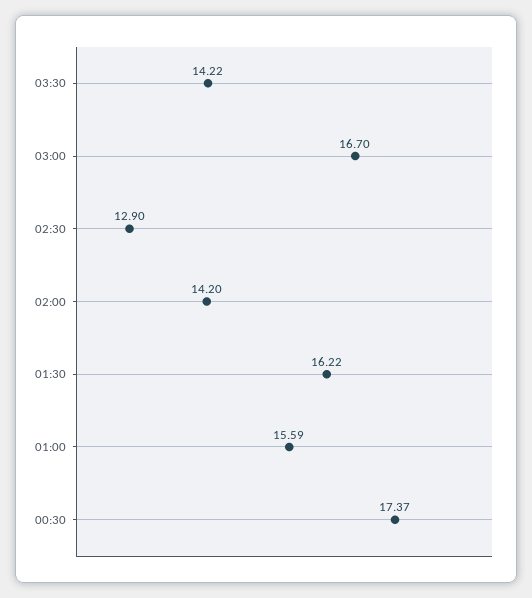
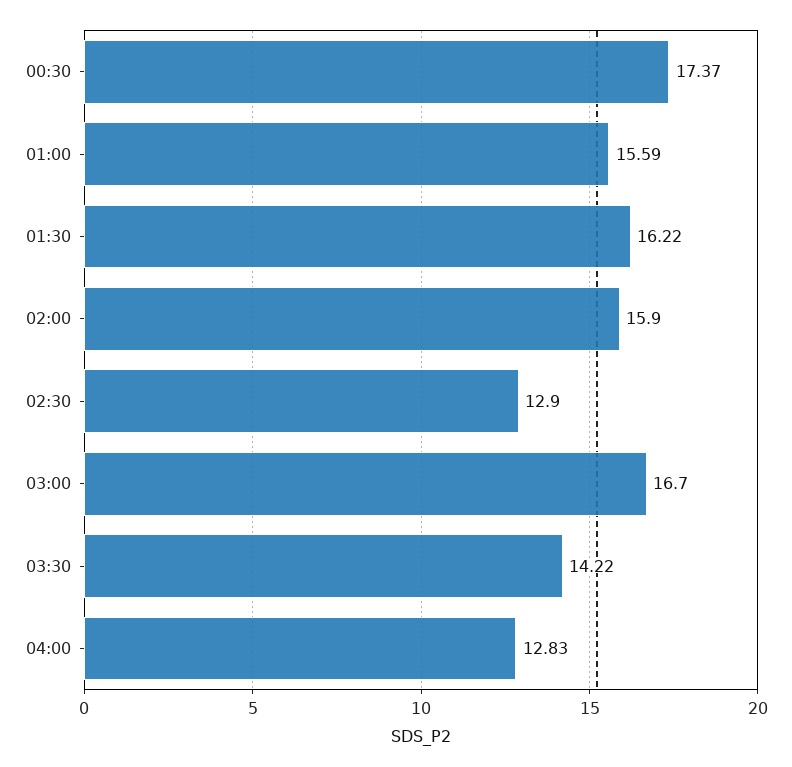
02:00: 14.2 -> 15.9
04:00: none -> 12.83

